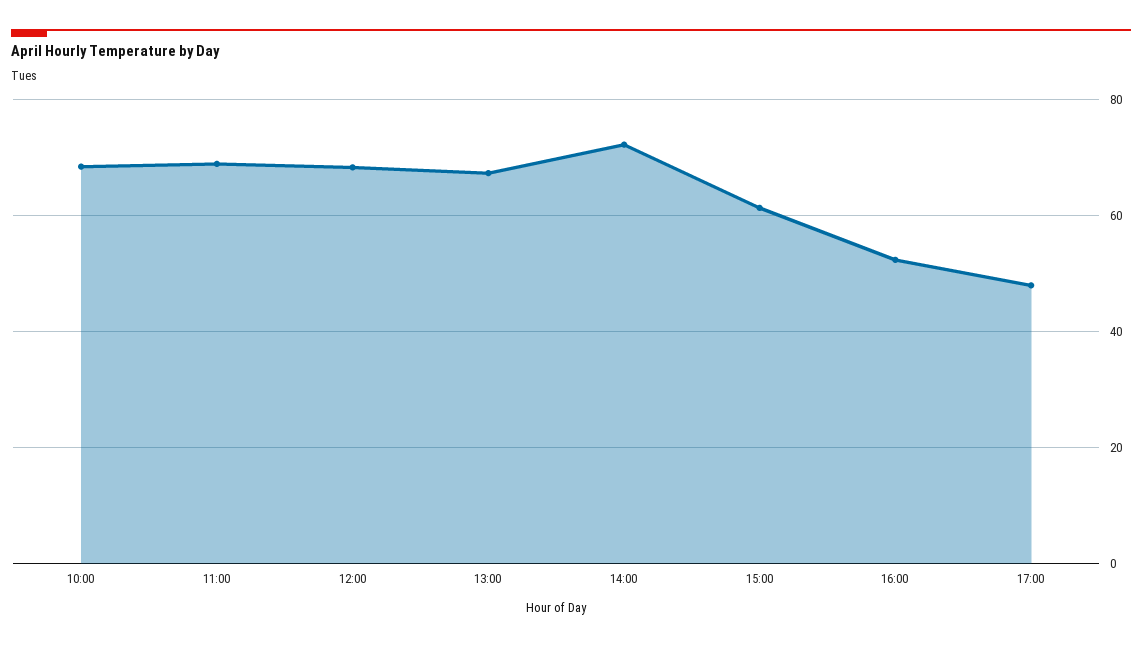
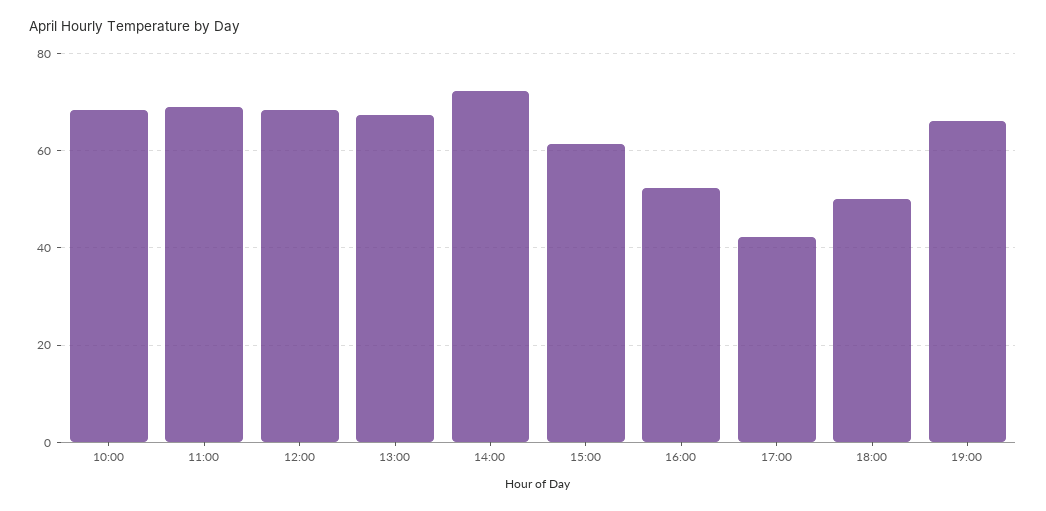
17:00: 48 -> 42
18:00: none -> 50
19:00: none -> 66

